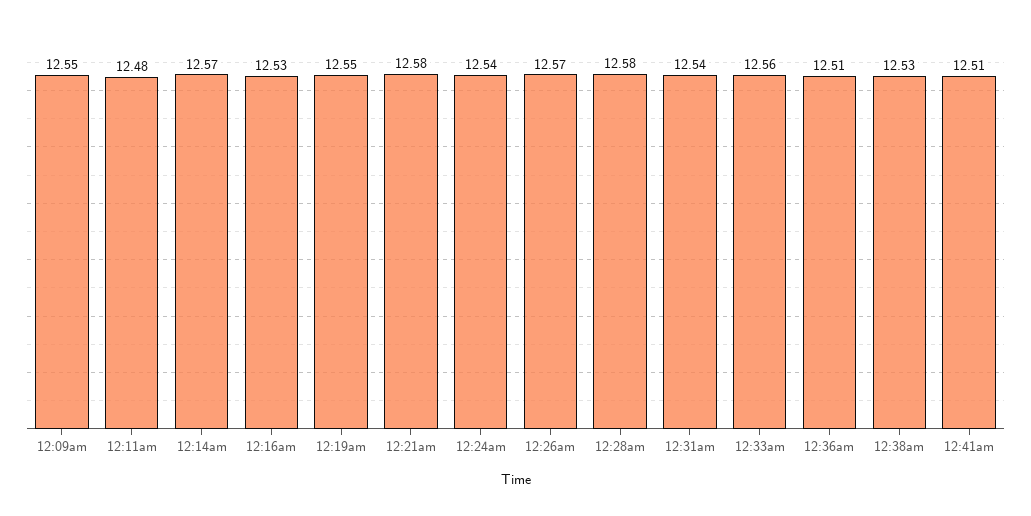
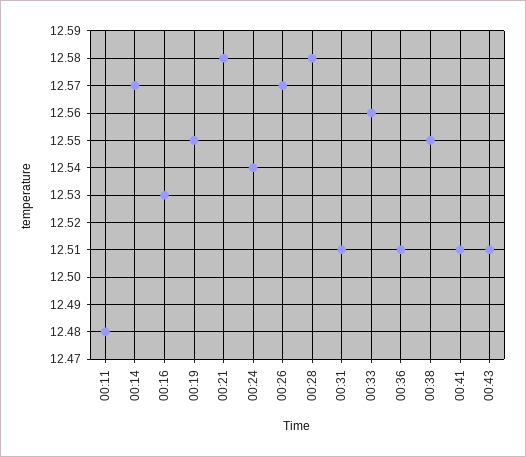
12:09am: 12.55 -> none
12:31am: 12.54 -> 12.51
12:38am: 12.53 -> 12.55
00:43: none -> 12.51

